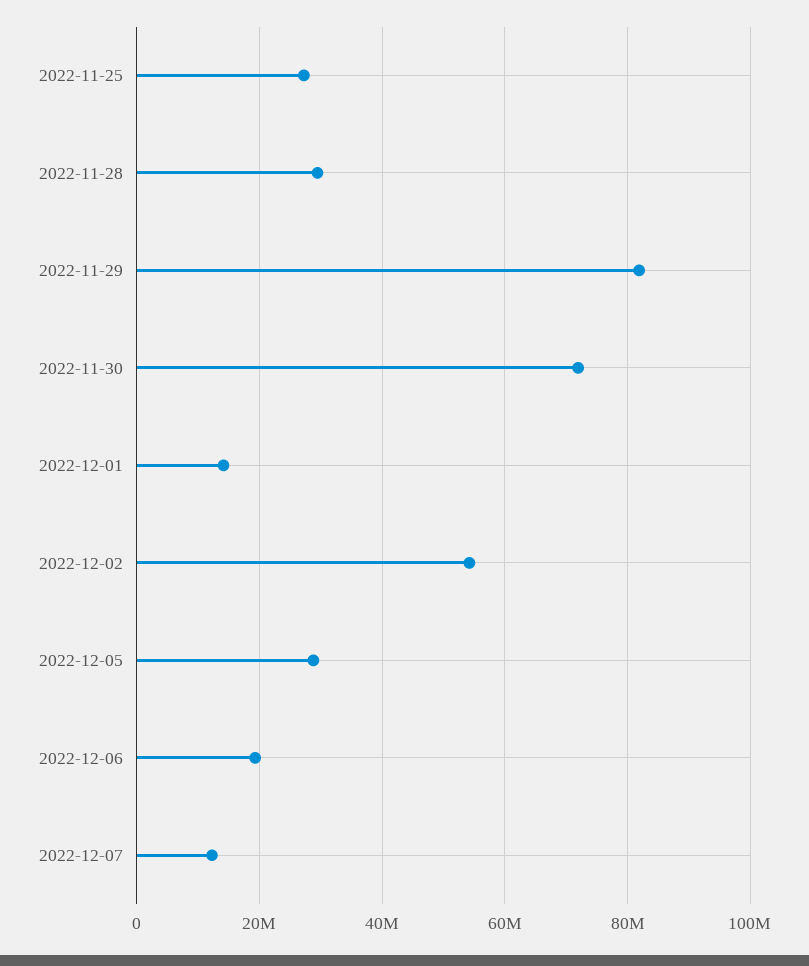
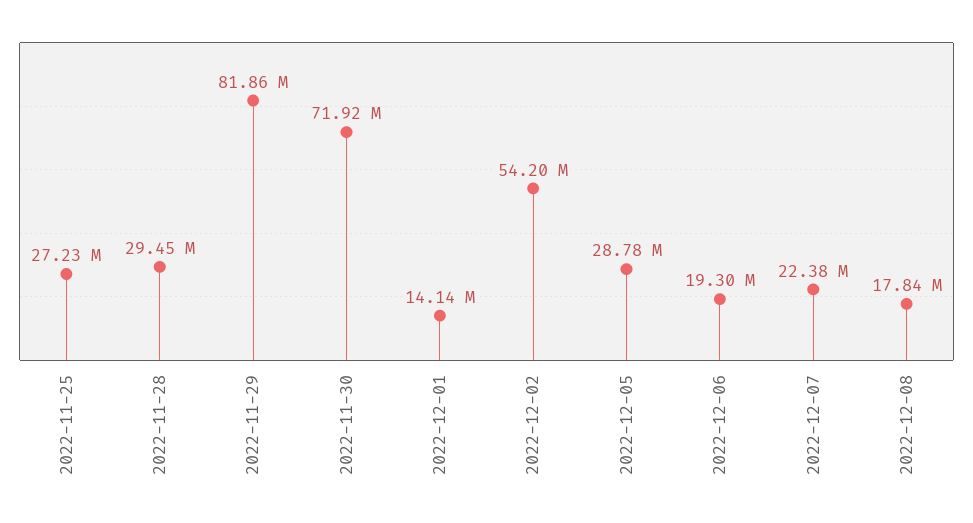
2022-12-07: 12000000 -> 22380000
2022-12-08: none -> 17840000

